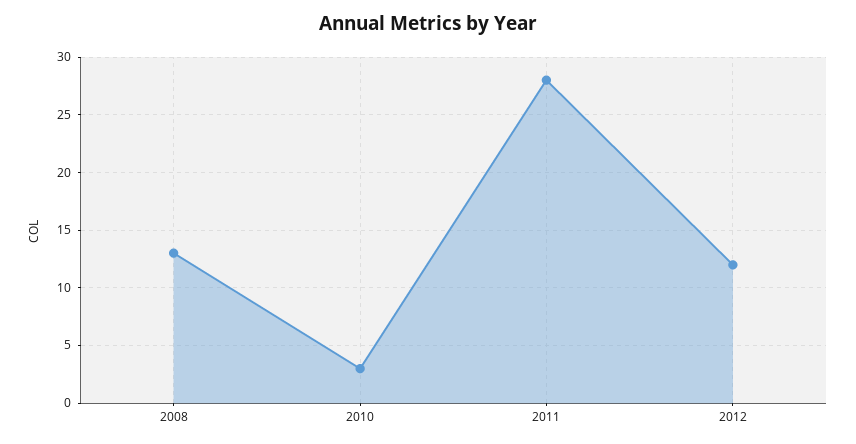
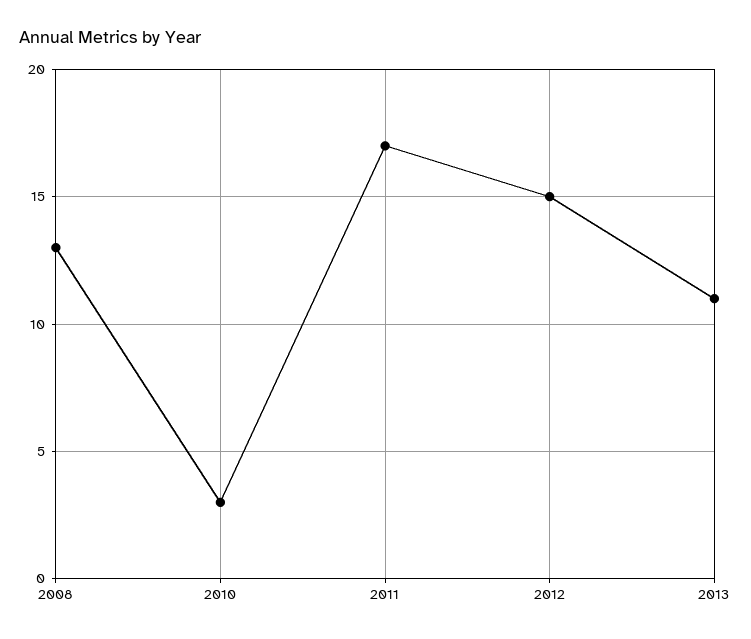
2011: 28 -> 17
2012: 12 -> 15
2013: none -> 11

